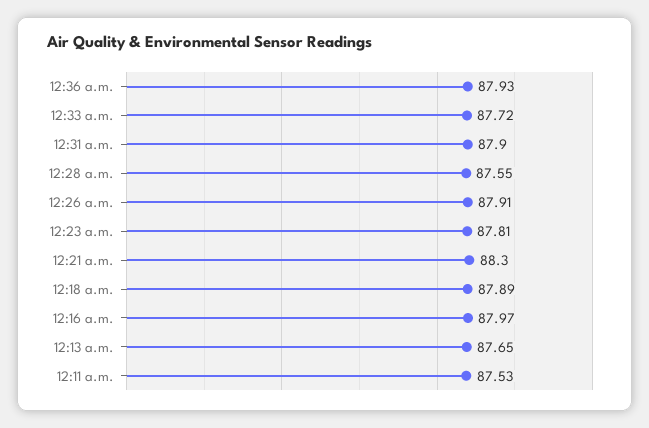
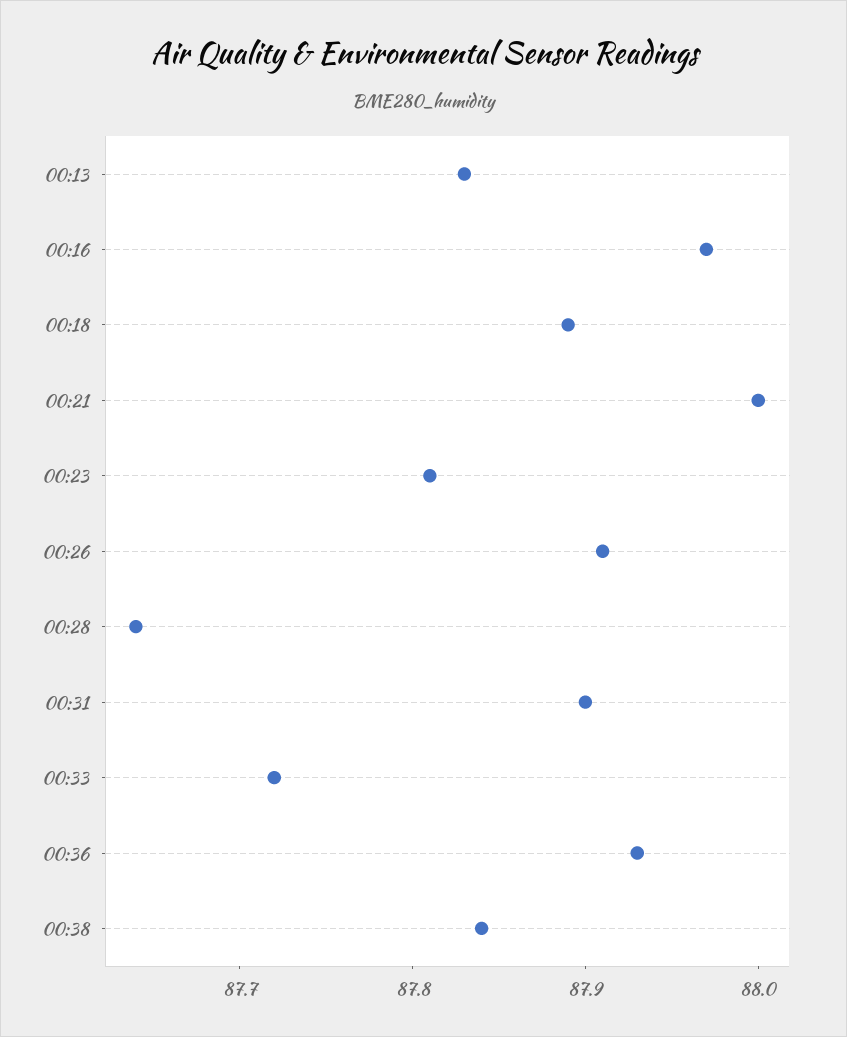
12:28 a.m.: 87.55 -> 87.64
12:21 a.m.: 88.3 -> 88
12:13 a.m.: 87.65 -> 87.83
12:11 a.m.: 87.53 -> none
00:38: none -> 87.84

